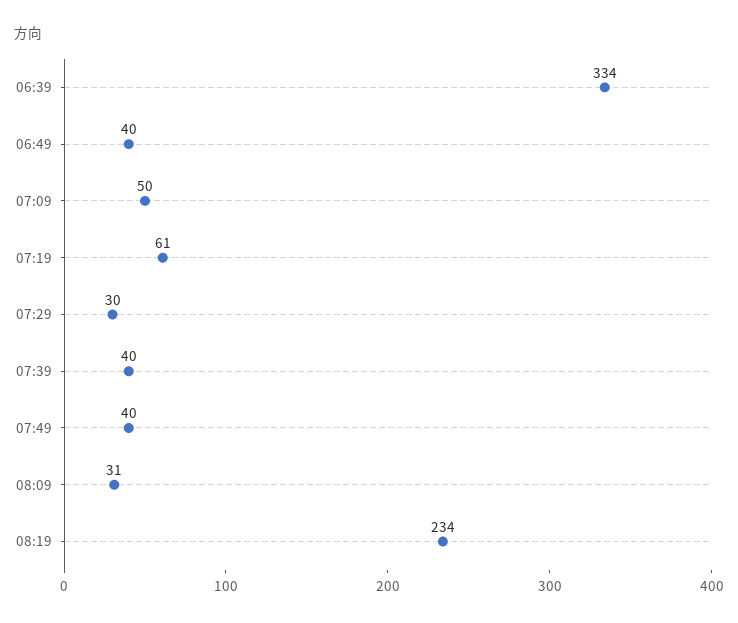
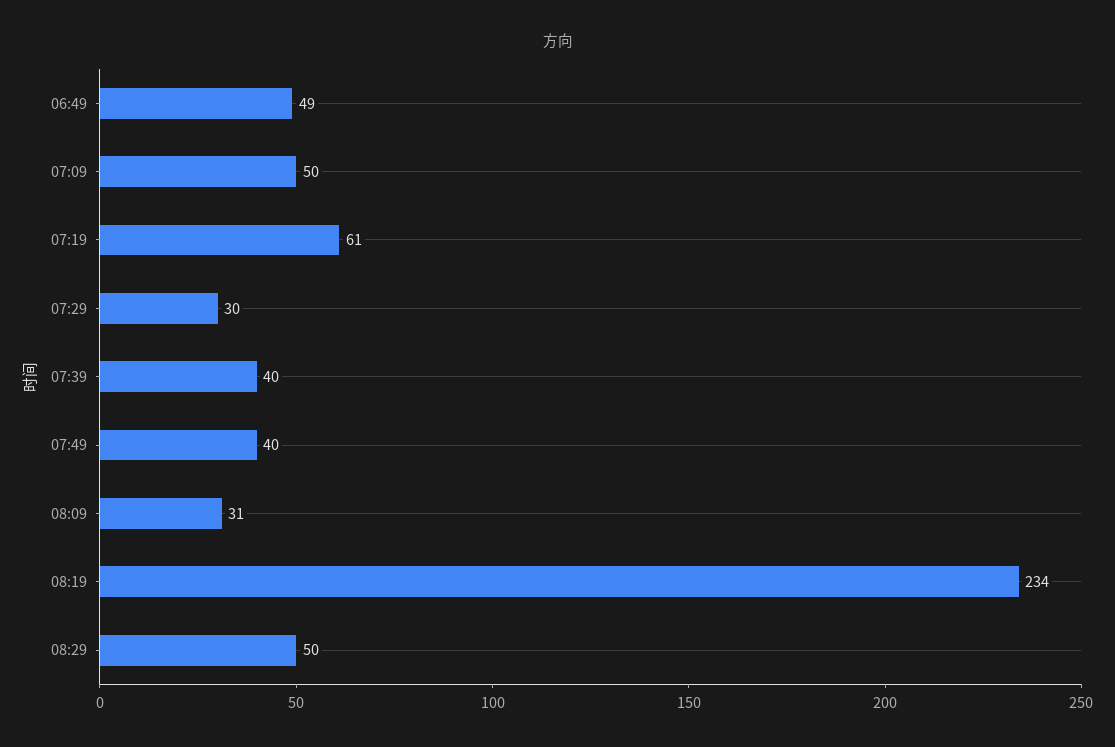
06:39: 334 -> none
06:49: 40 -> 49
08:29: none -> 50

